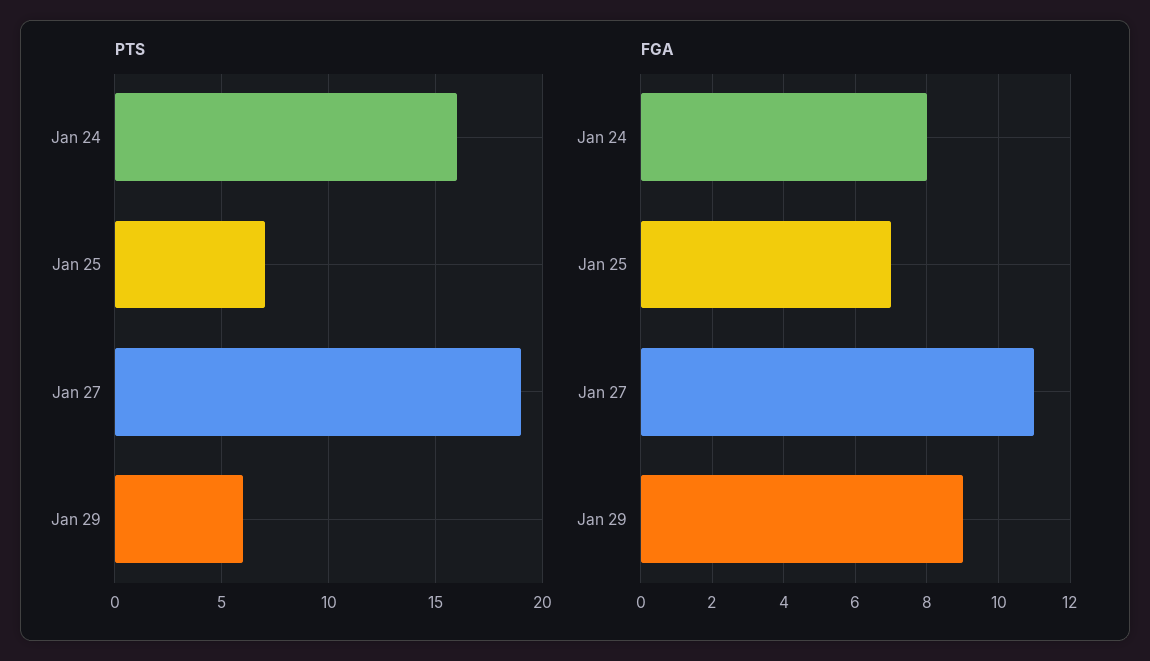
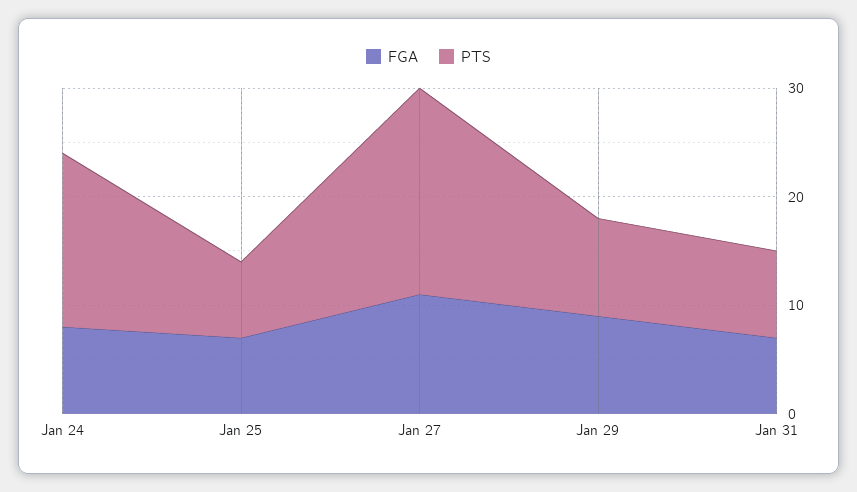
PTS, Jan 29: 6 -> 9
FGA, Jan 31: none -> 7
PTS, Jan 31: none -> 8

